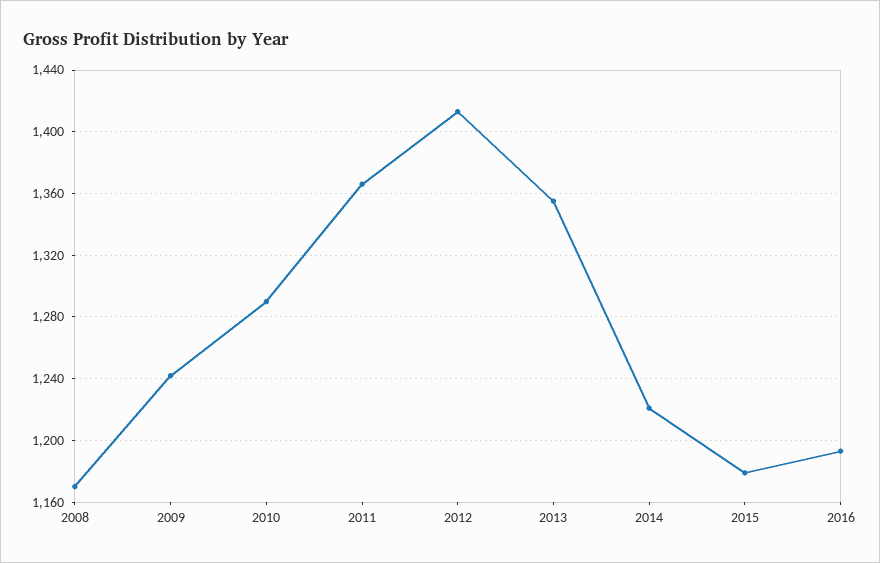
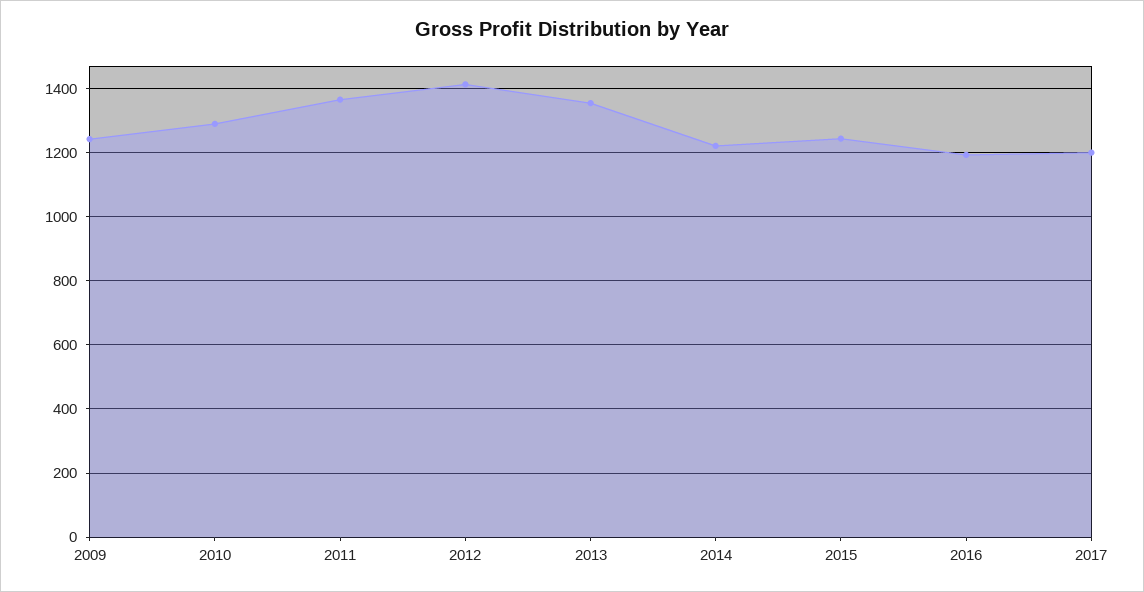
2008: 1170 -> none
2015: 1180 -> 1240
2017: none -> 1200

